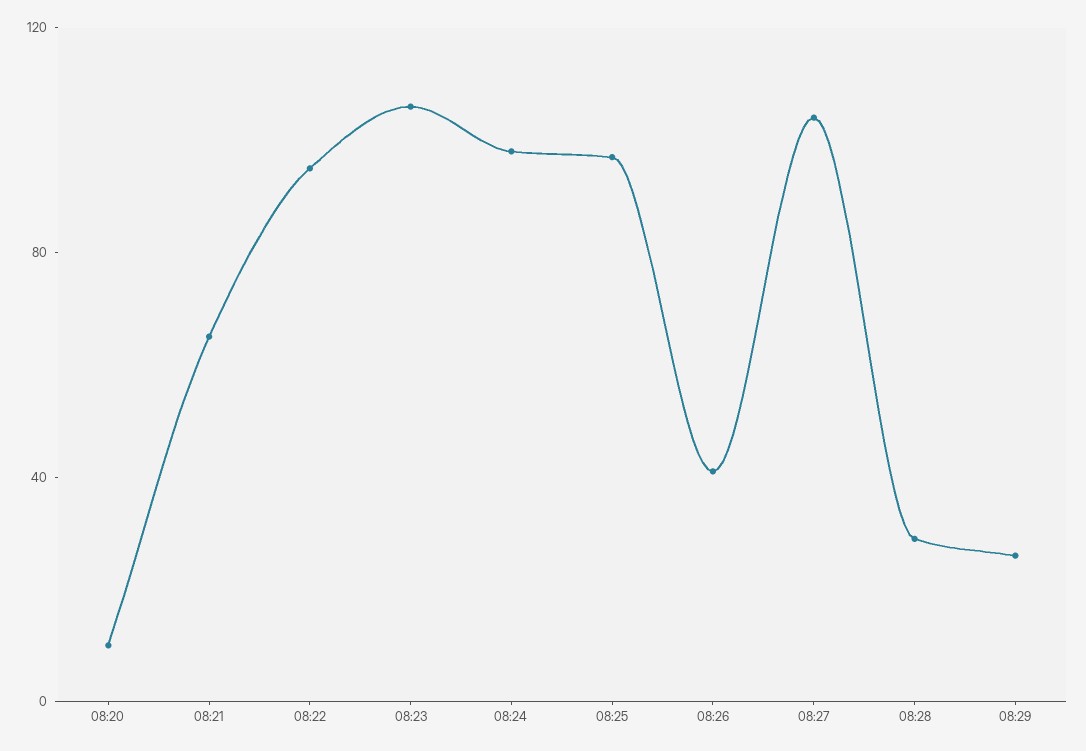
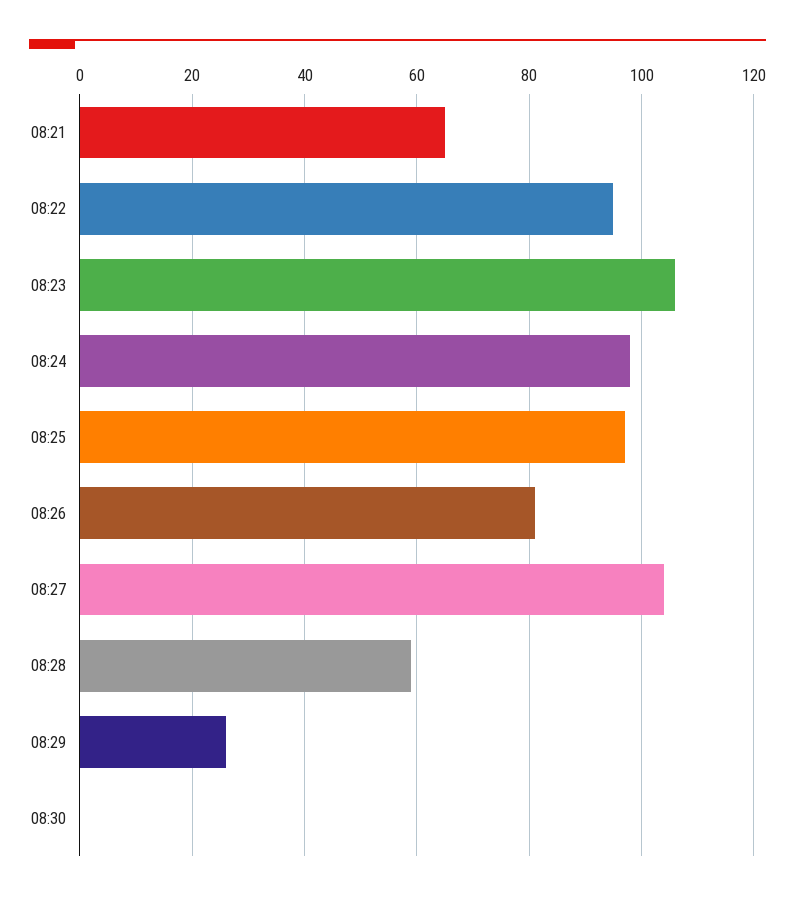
08:20: 10 -> none
08:26: 40 -> 80
08:28: 30 -> 60
08:30: none -> 0

